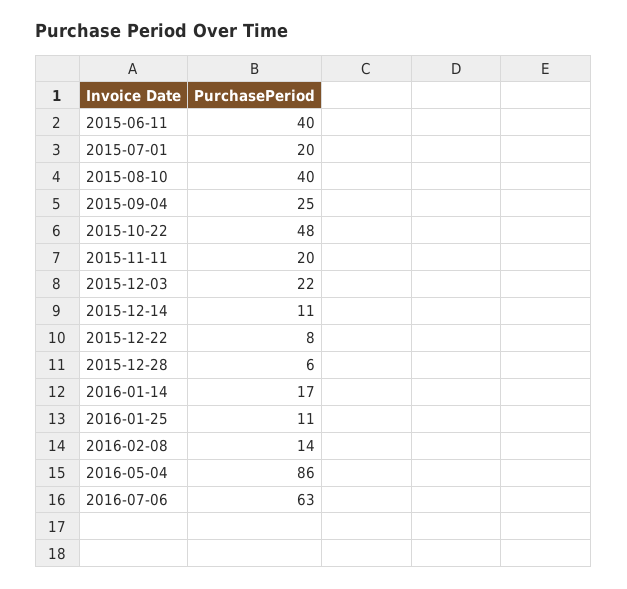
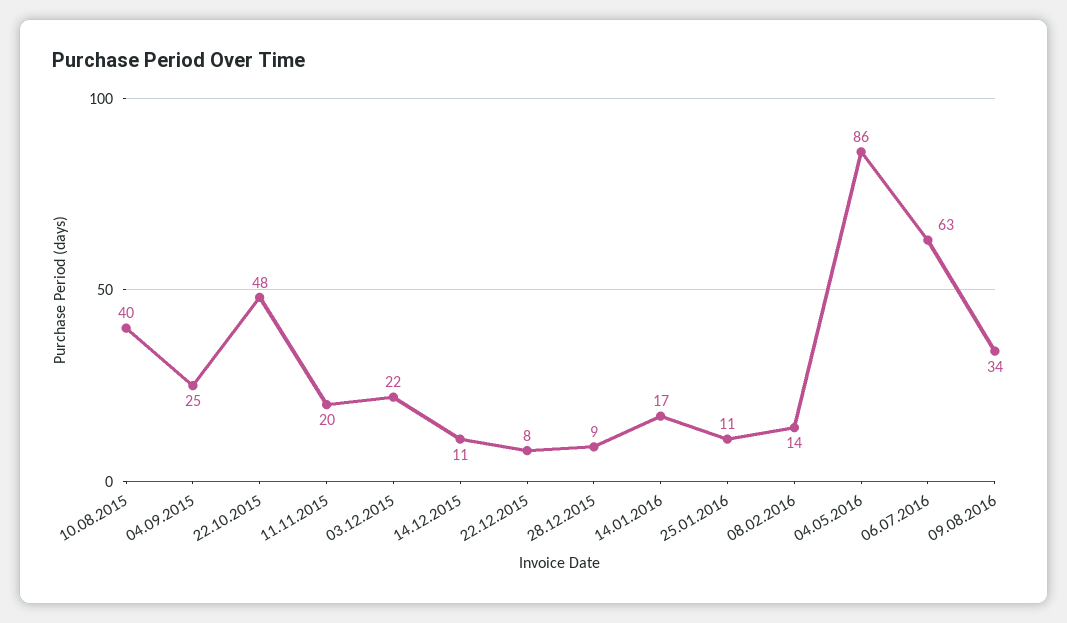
2015-06-11: 40 -> none
2015-07-01: 20 -> none
2015-12-28: 6 -> 9
09.08.2016: none -> 34

